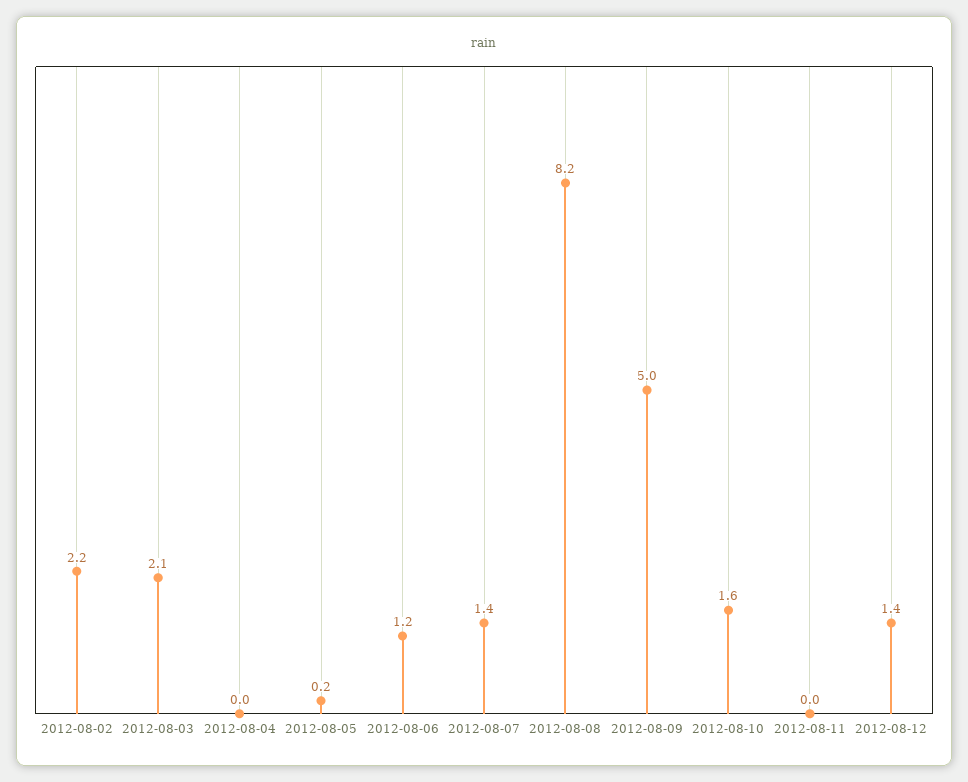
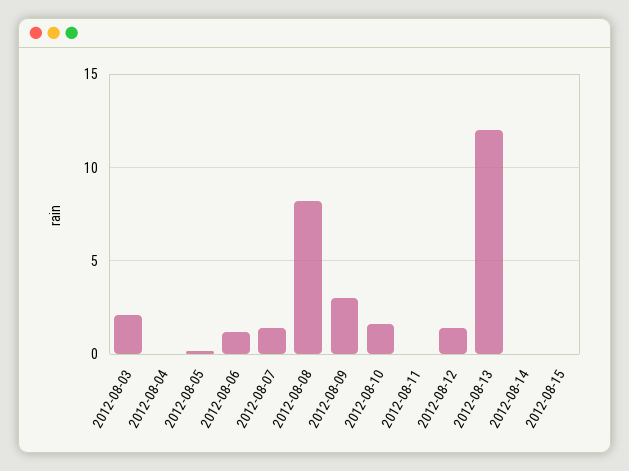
2012-08-02: 2.2 -> none
2012-08-09: 5 -> 3
2012-08-13: none -> 12
2012-08-14: none -> 0
2012-08-15: none -> 0

